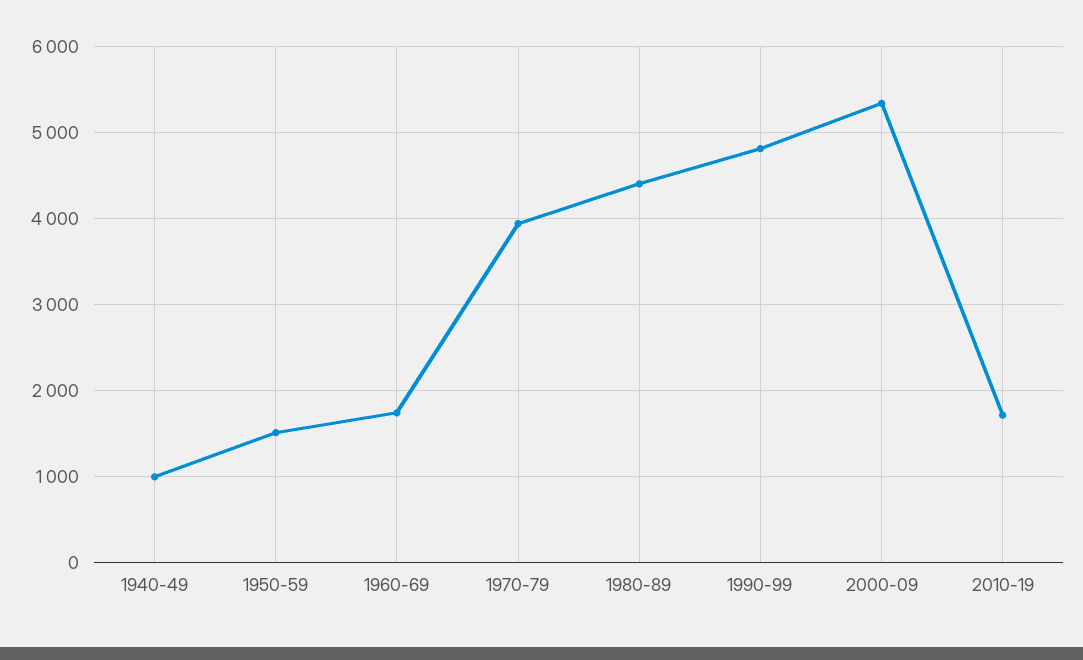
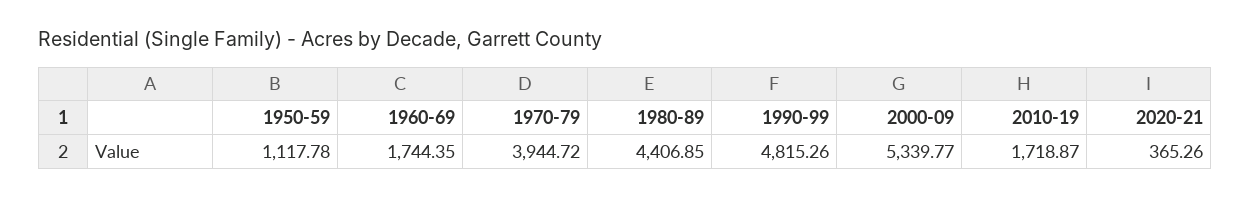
1940-49: 1000 -> none
1950-59: 1500 -> 1117.78
2020-21: none -> 365.26

